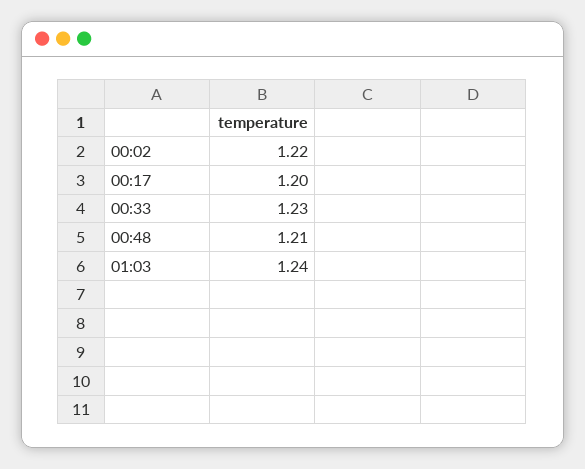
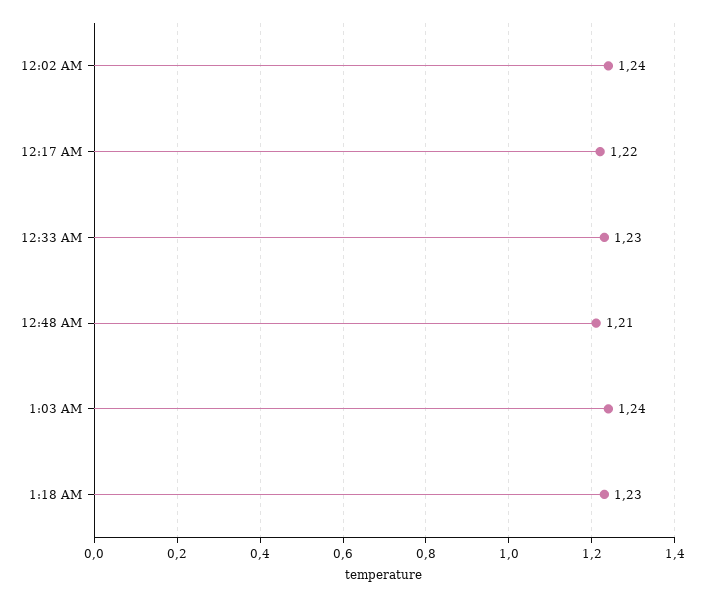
00:02: 1.22 -> 1.24
00:17: 1.2 -> 1.22
1:18 AM: none -> 1.23

